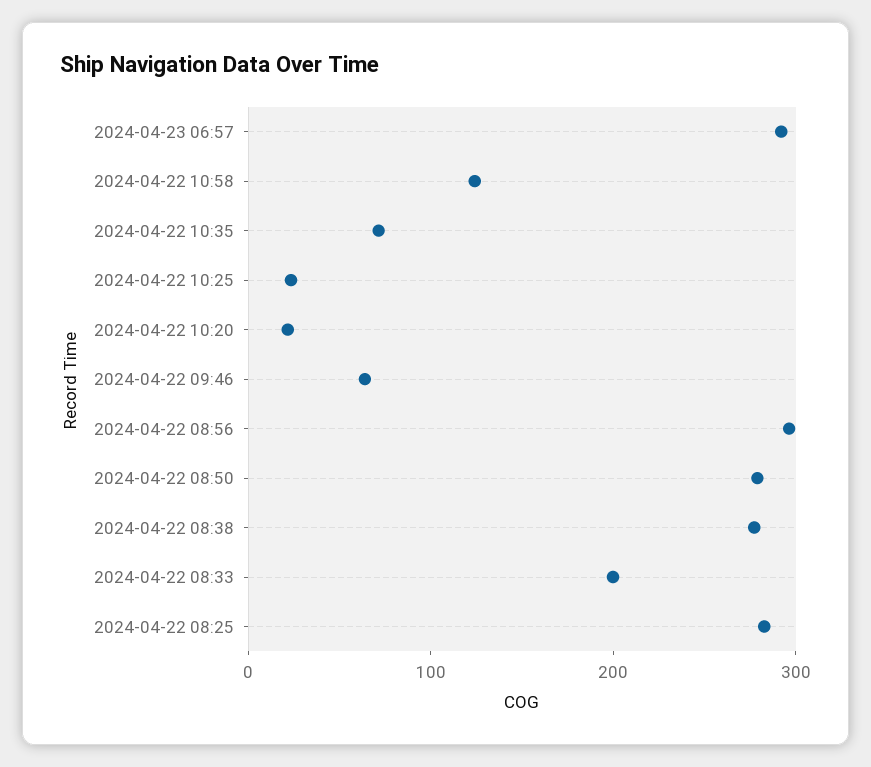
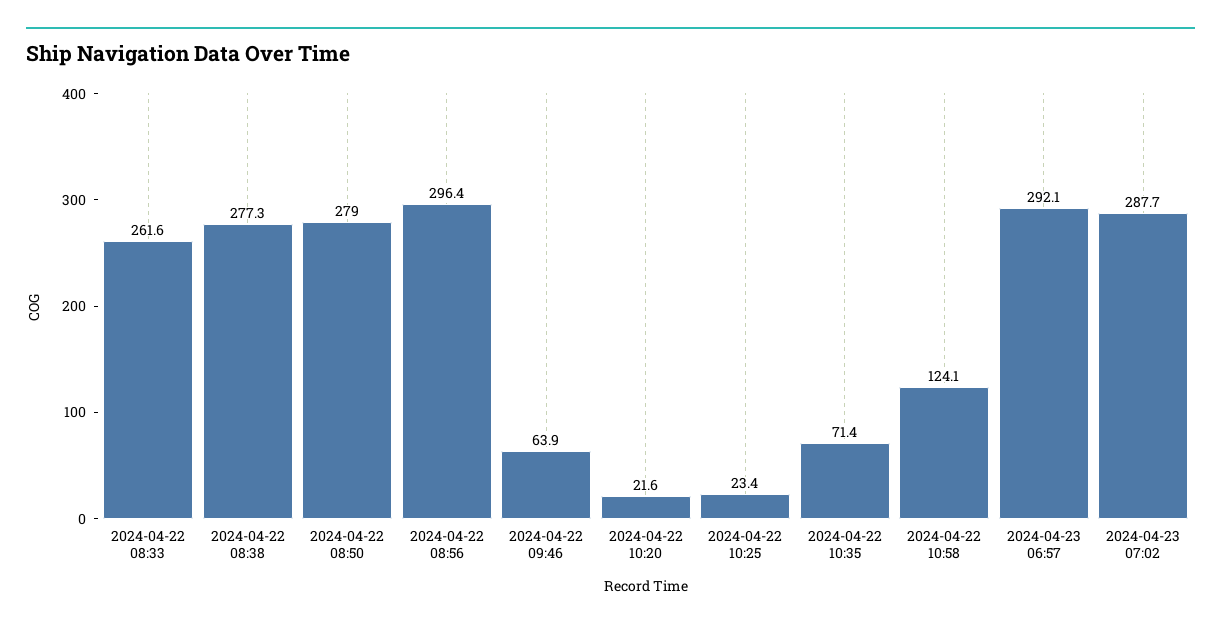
2024-04-22 08:33: 200 -> 261.6
2024-04-22 08:25: 280 -> none
2024-04-23 07:02: none -> 287.7

